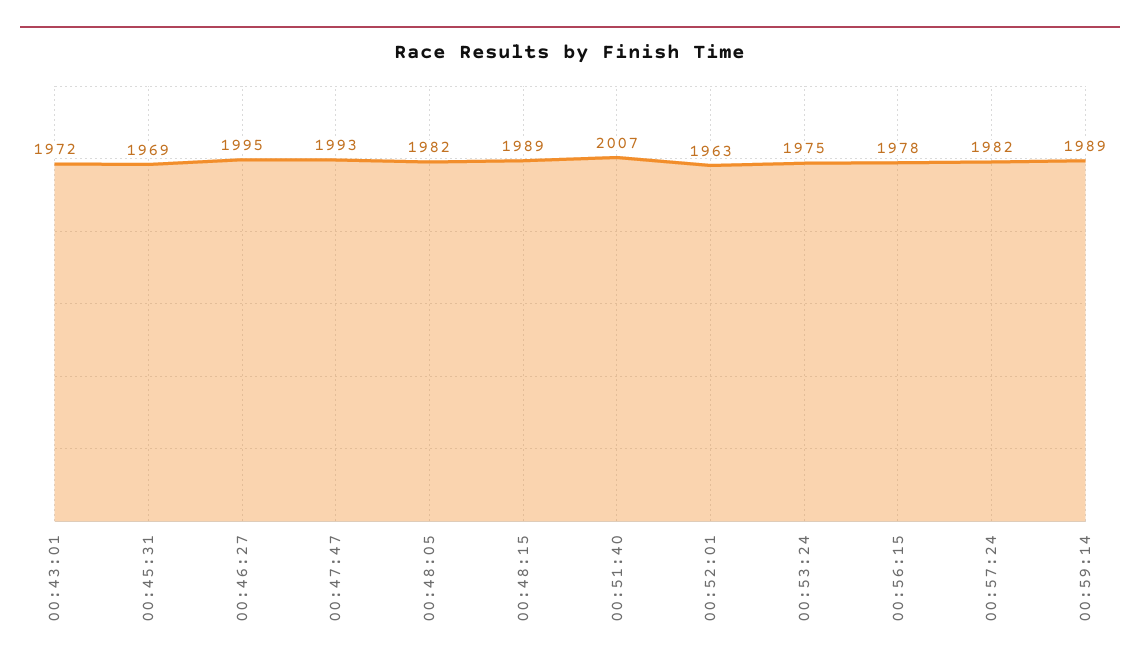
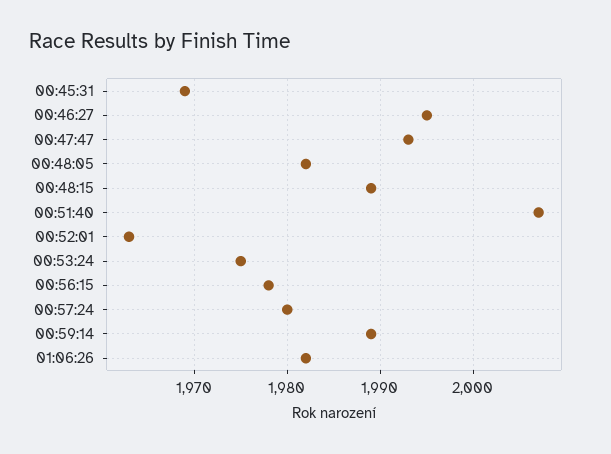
00:43:01: 1972 -> none
00:57:24: 1982 -> 1980
01:06:26: none -> 1982

